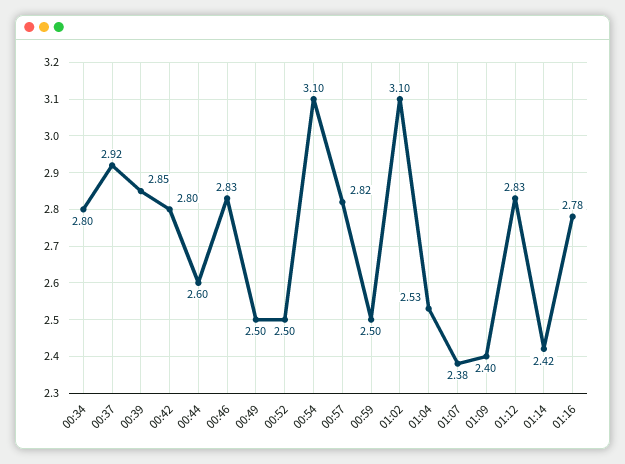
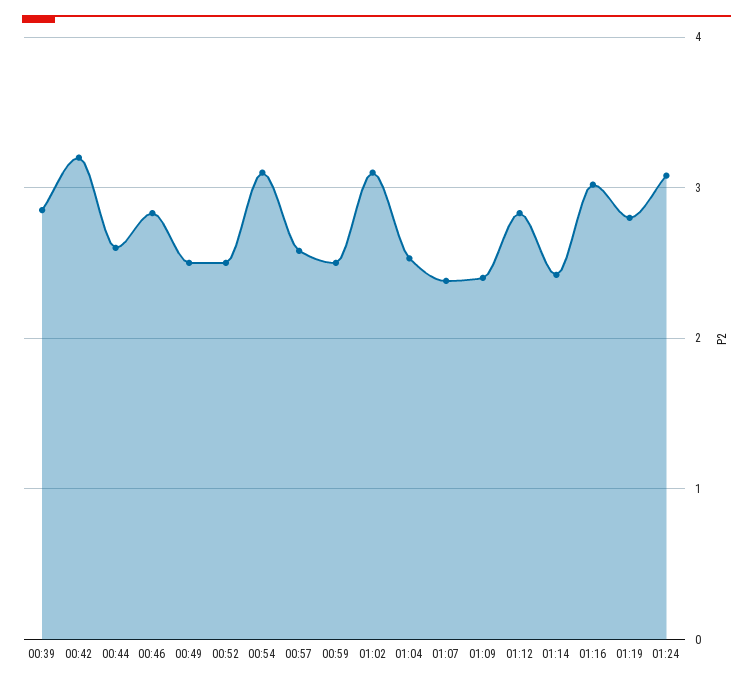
00:34: 2.8 -> none
00:37: 2.92 -> none
00:42: 2.8 -> 3.2
00:57: 2.82 -> 2.6
01:16: 2.78 -> 3
01:19: none -> 2.8
01:24: none -> 3.1

